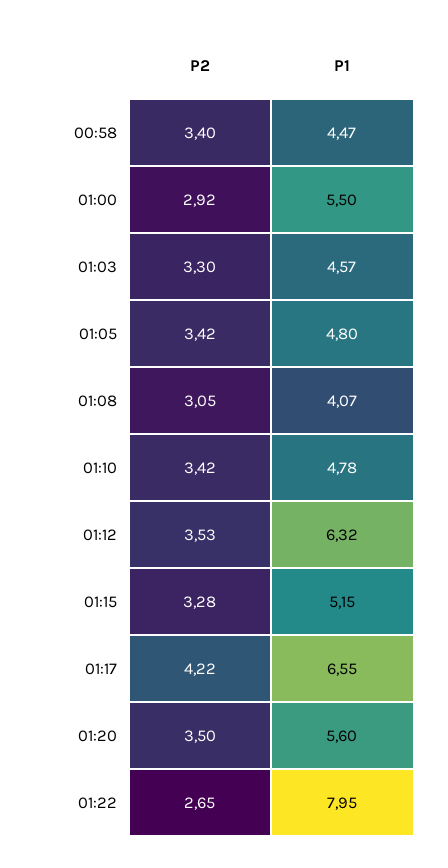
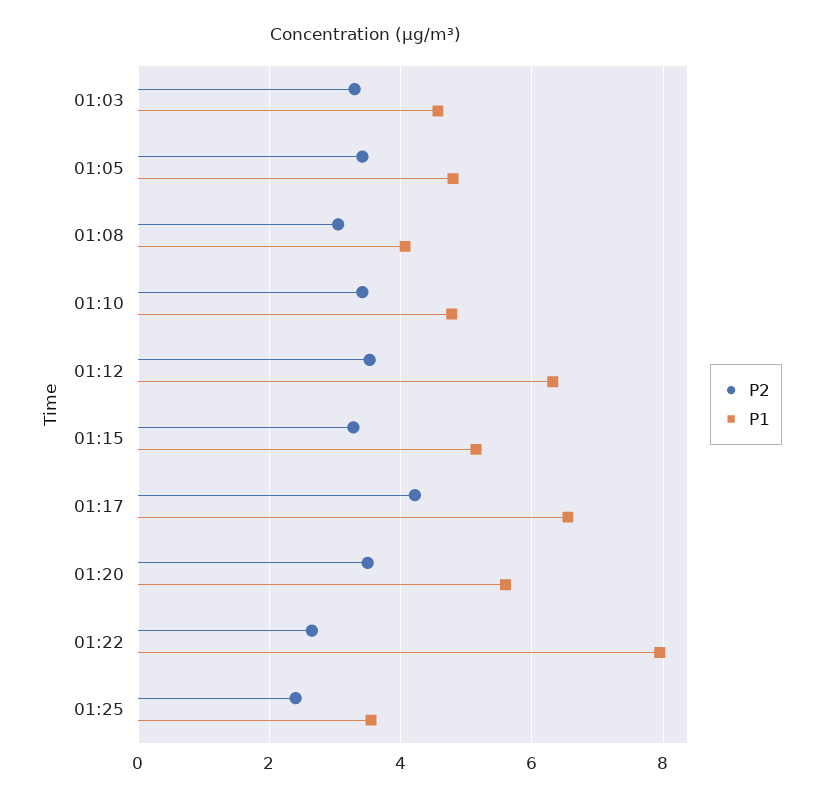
P2, 00:58: 3.4 -> none
P1, 00:58: 4.47 -> none
P2, 01:00: 2.92 -> none
P1, 01:00: 5.5 -> none
P2, 01:25: none -> 2.4
P1, 01:25: none -> 3.6

